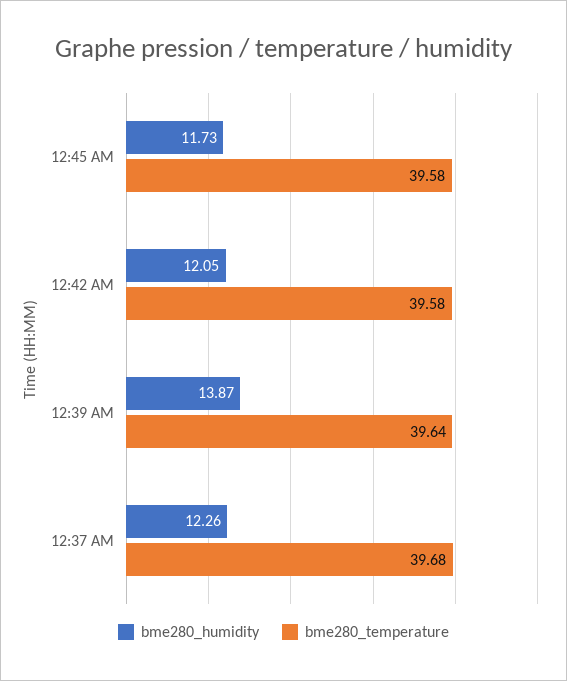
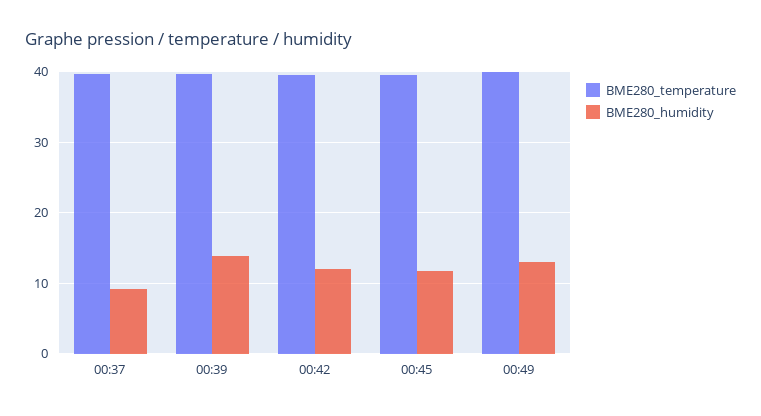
bme280_humidity, 12:37 AM: 12.26 -> 9
bme280_temperature, 00:49: none -> 40
bme280_humidity, 00:49: none -> 13

